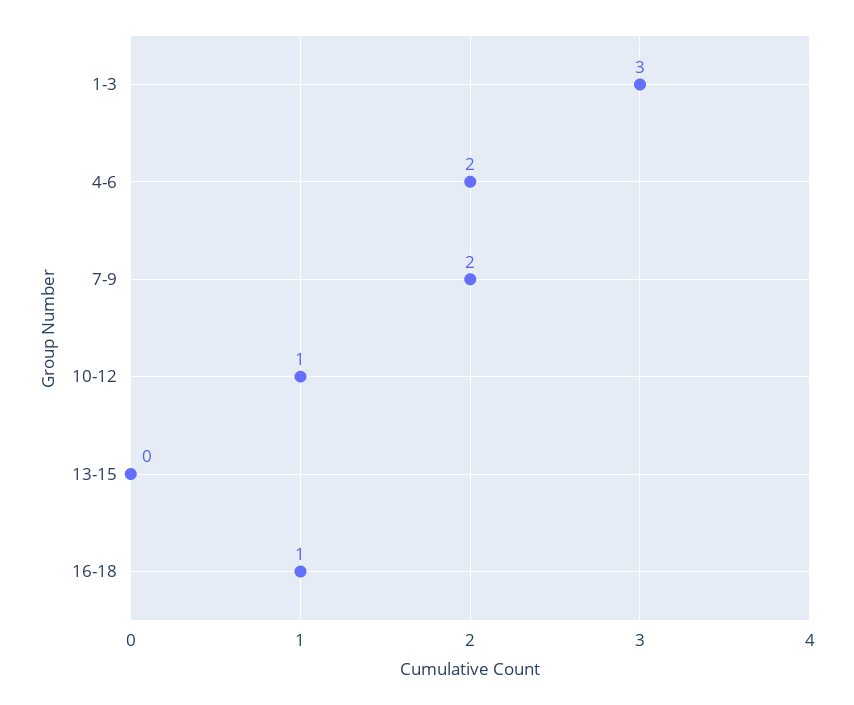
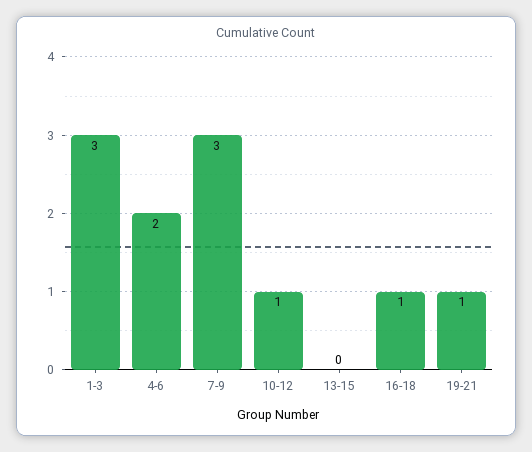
7-9: 2 -> 3
19-21: none -> 1

